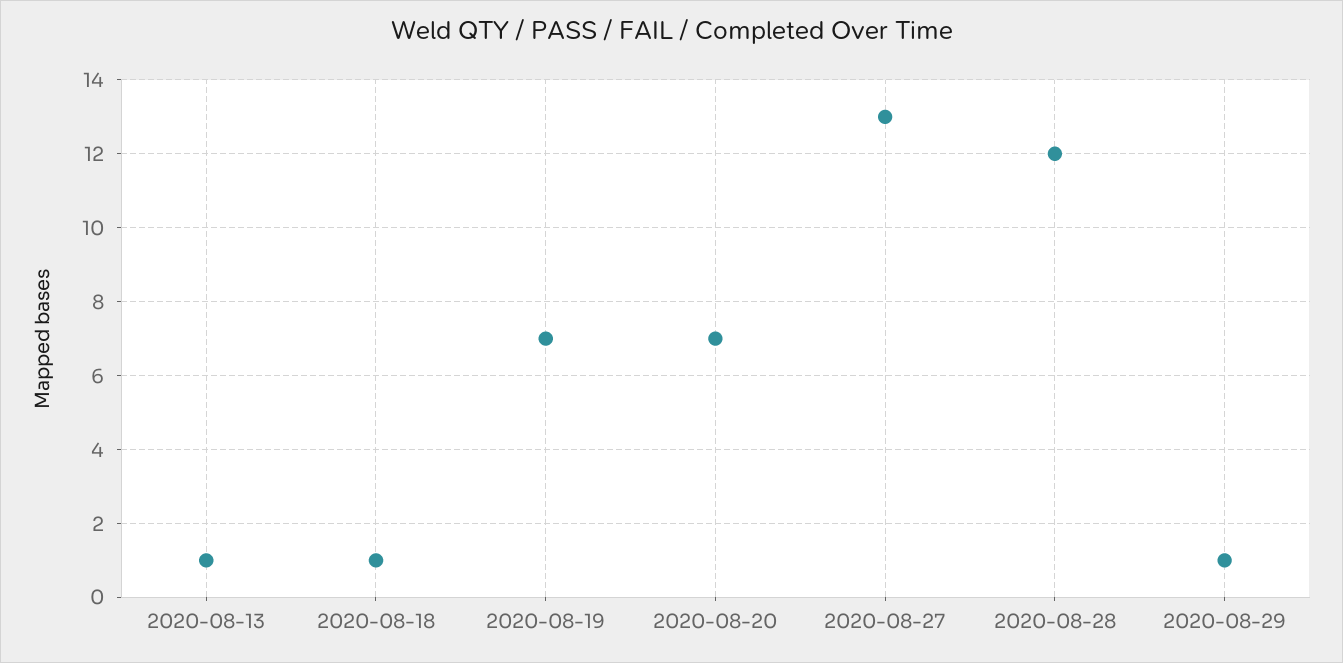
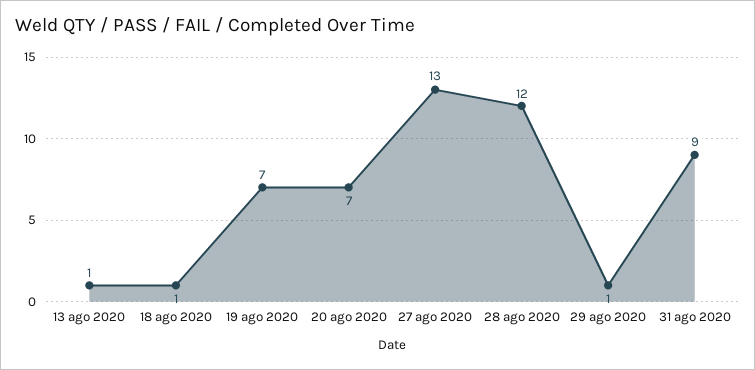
31 ago 2020: none -> 9

